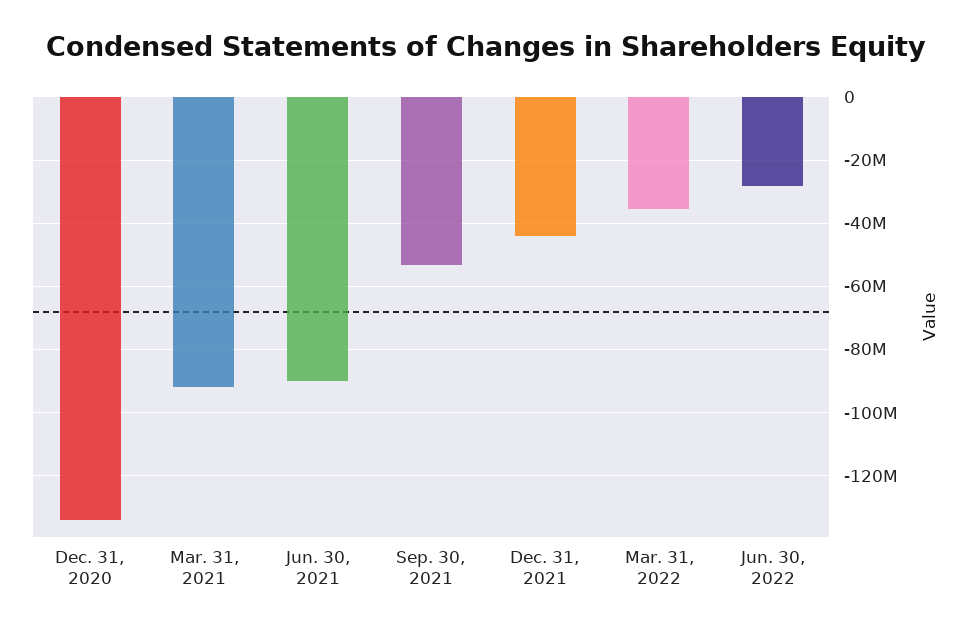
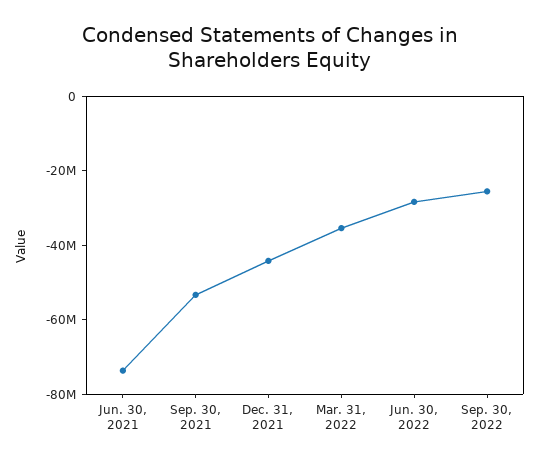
Dec. 31, 2020: -134000000 -> none
Mar. 31, 2021: -92000000 -> none
Jun. 30, 2021: -90000000 -> -75000000
Sep. 30, 2022: none -> -25000000

